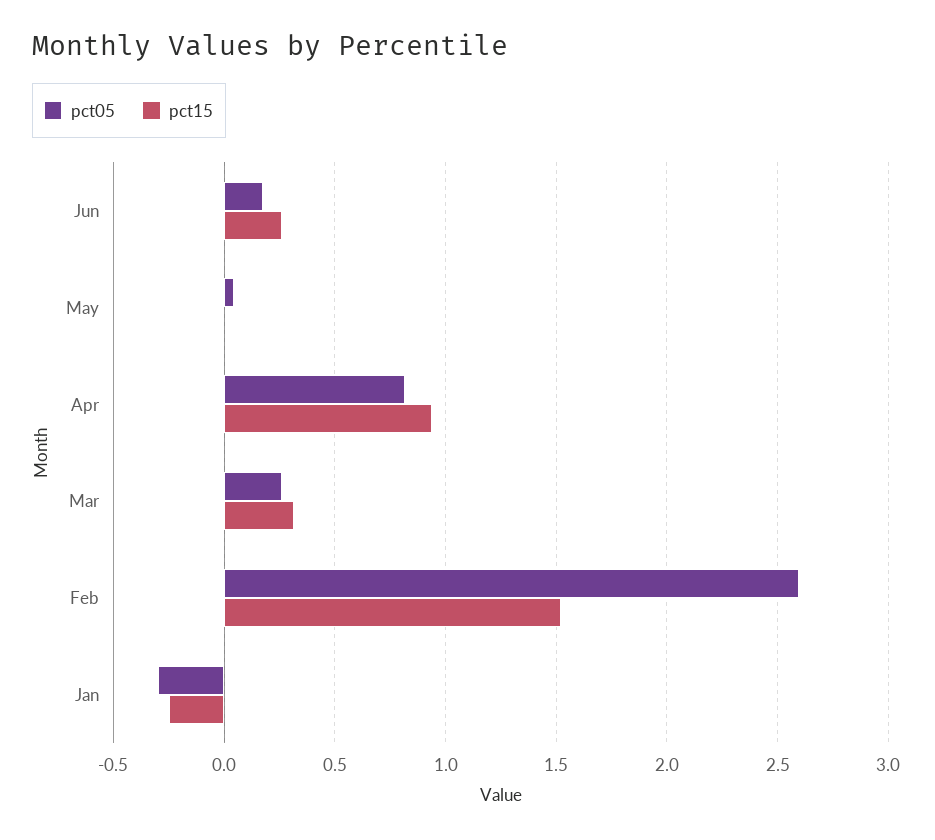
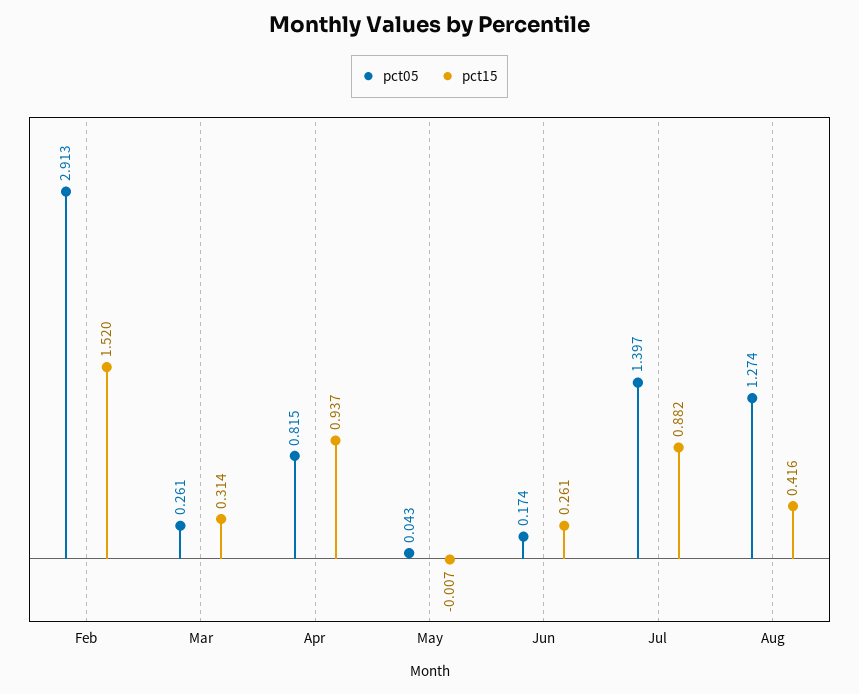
pct05, Feb: 2.6 -> 2.913
pct05, Jan: -0.3 -> none
pct15, Jan: -0.25 -> none
pct05, Jul: none -> 1.397
pct15, Jul: none -> 0.882
pct05, Aug: none -> 1.274
pct15, Aug: none -> 0.416

